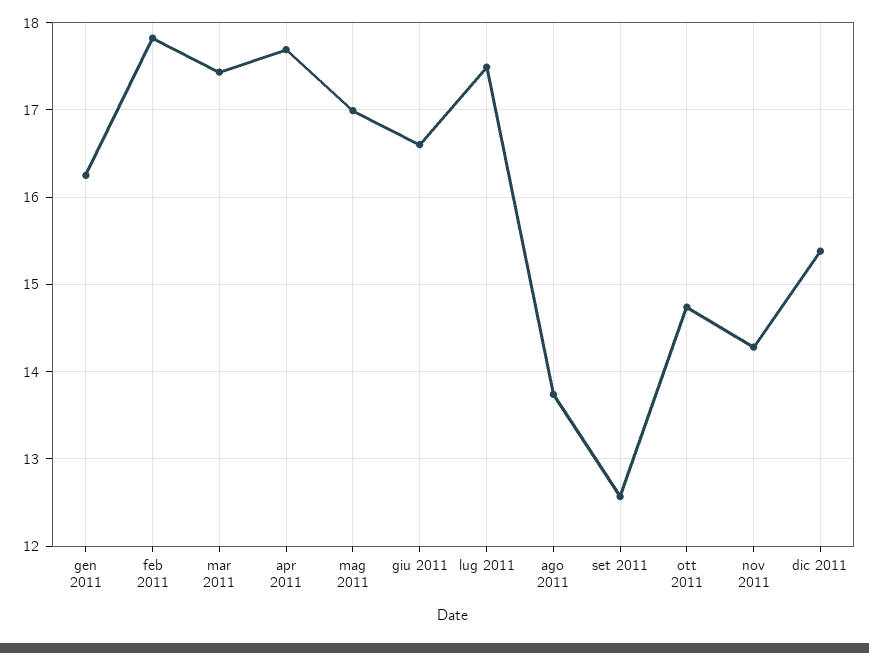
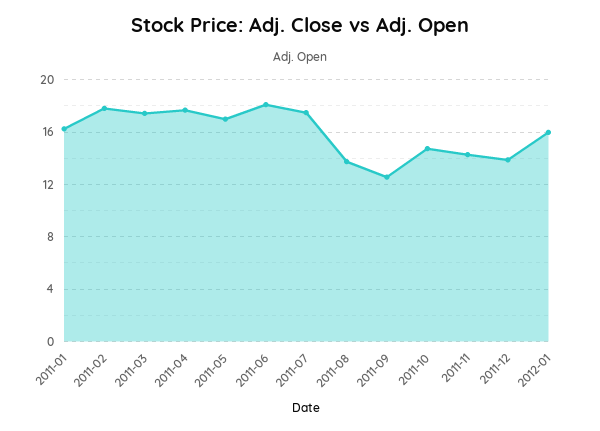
giu 2011: 16.6 -> 18
dic 2011: 15.4 -> 14
2012-01: none -> 16

